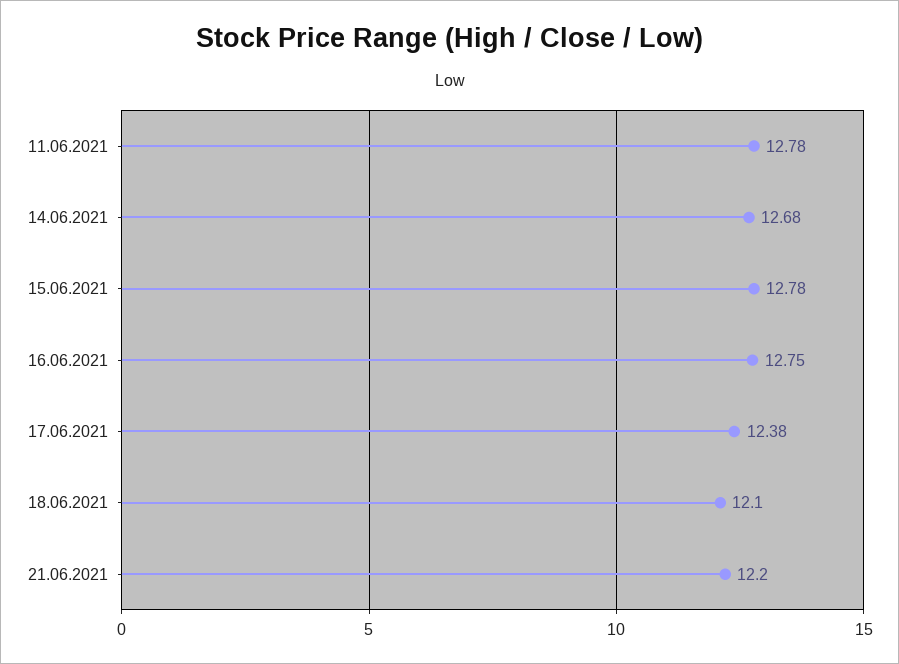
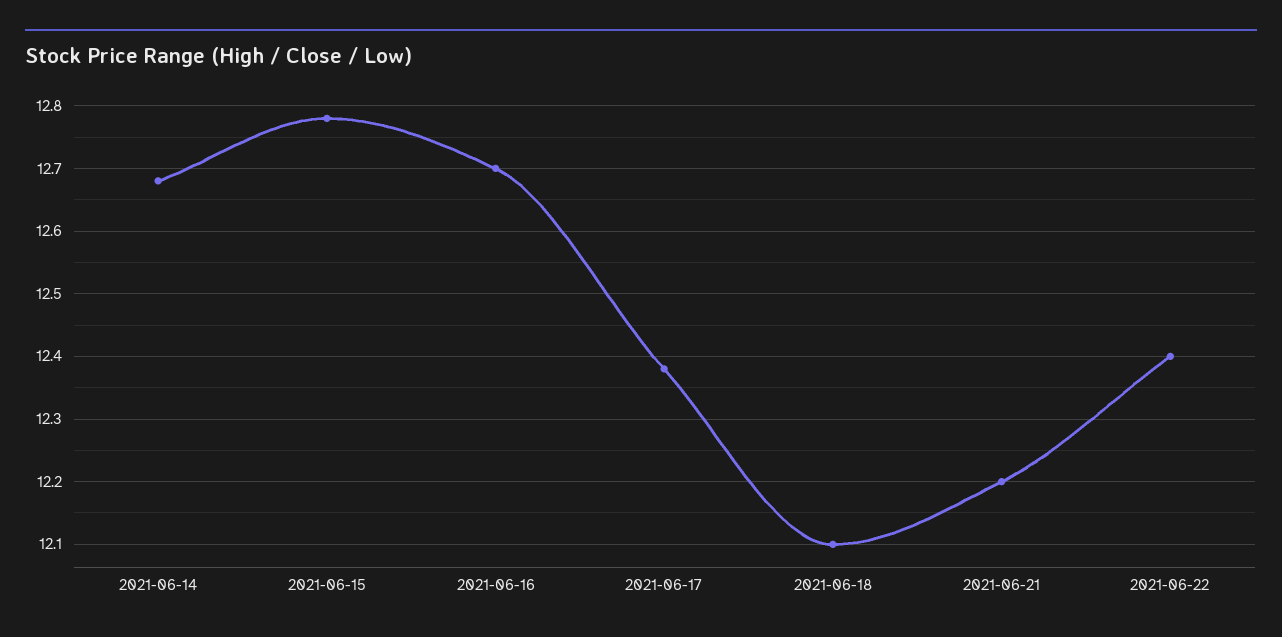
11.06.2021: 12.78 -> none
16.06.2021: 12.75 -> 12.7
2021-06-22: none -> 12.4

